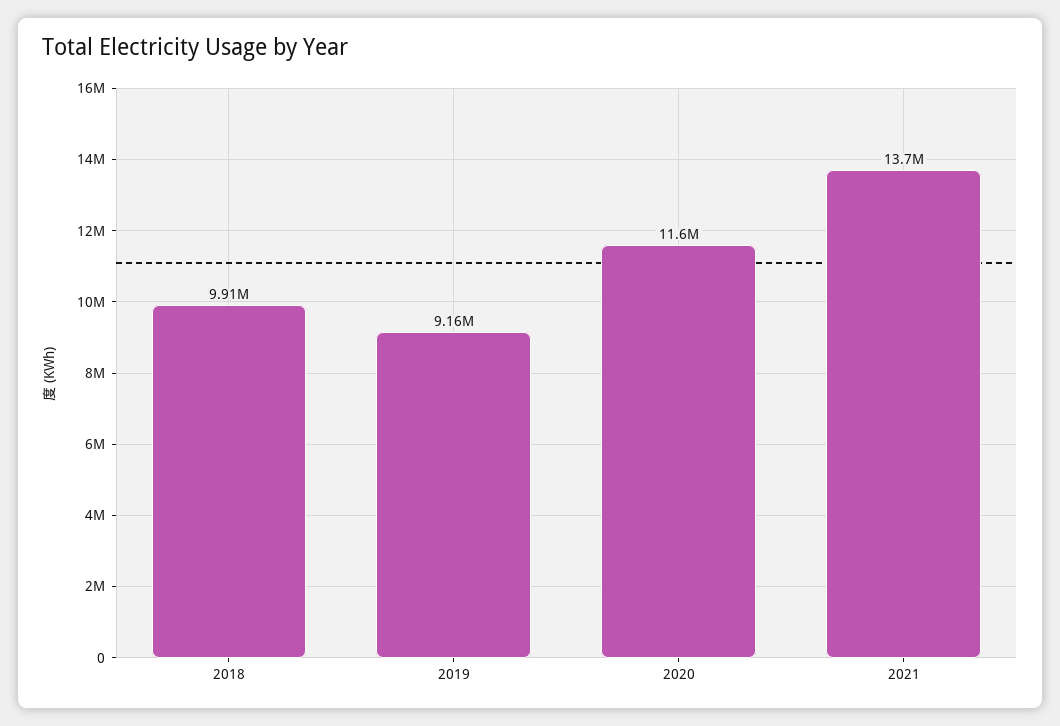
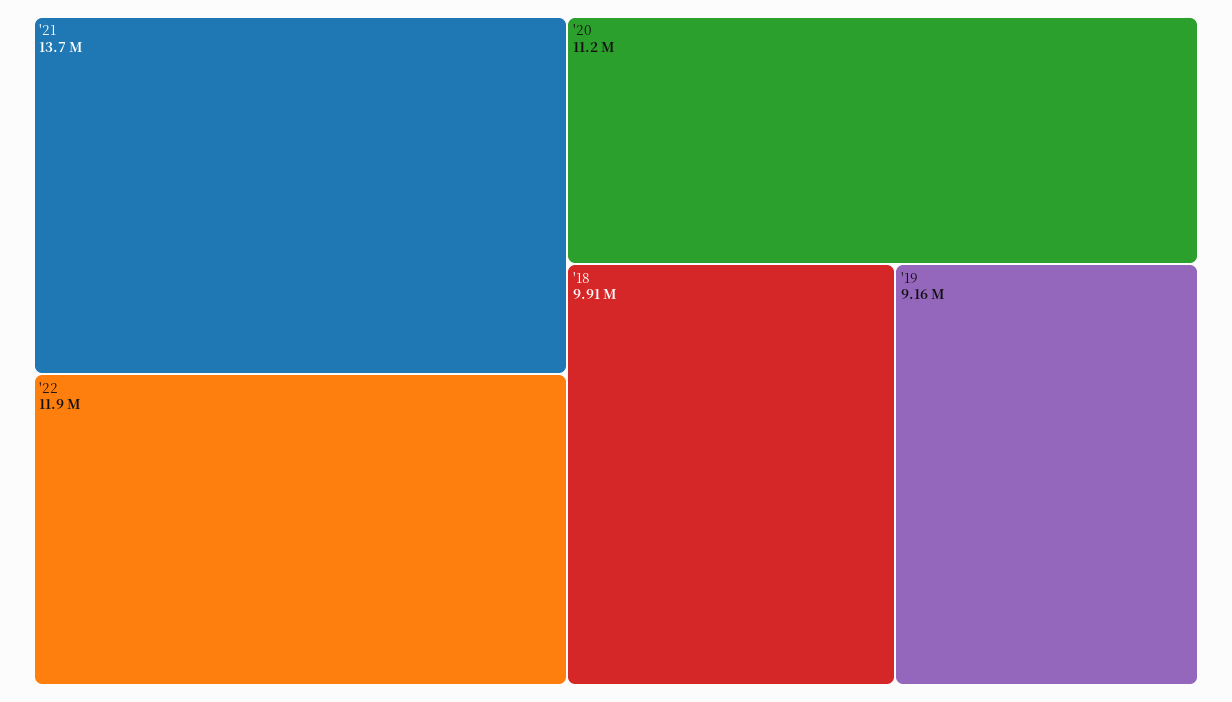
2020: 11600000 -> 11200000
'22: none -> 11900000

